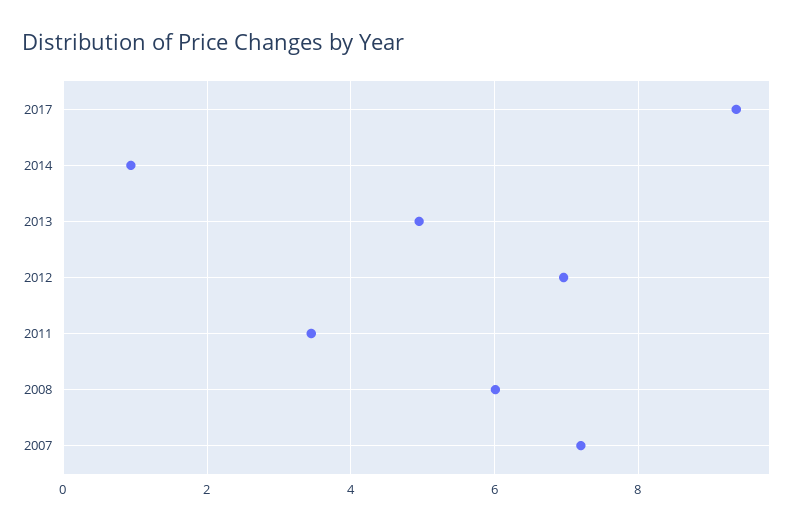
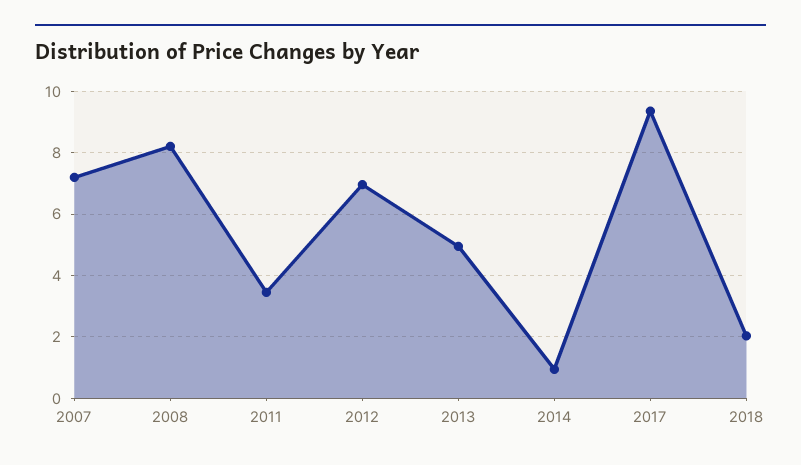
2008: 6 -> 8.2
2018: none -> 2

